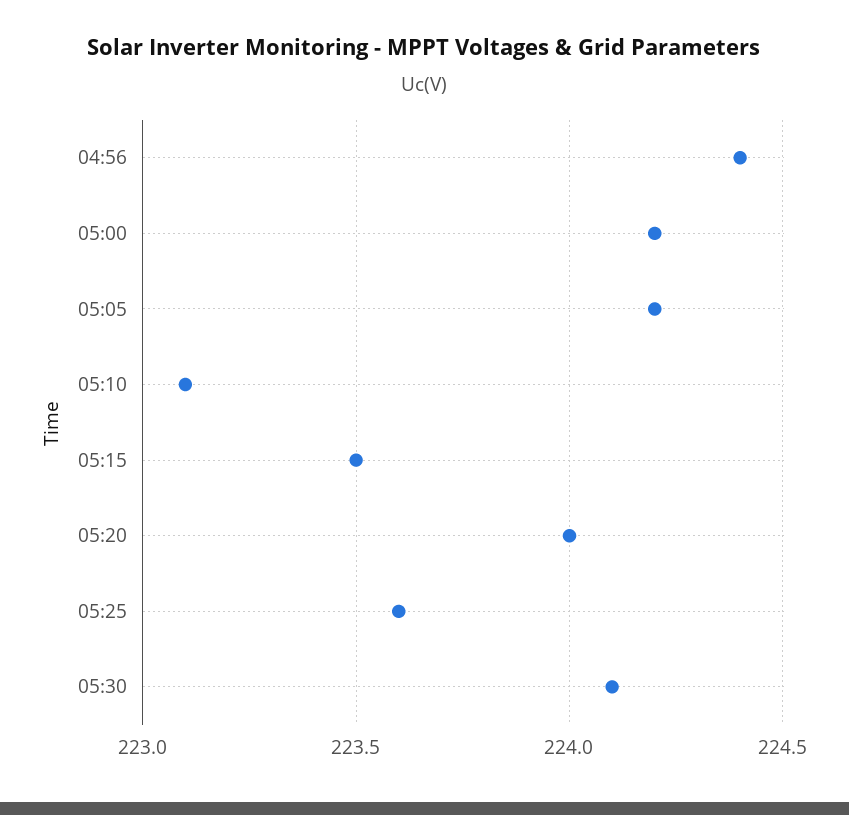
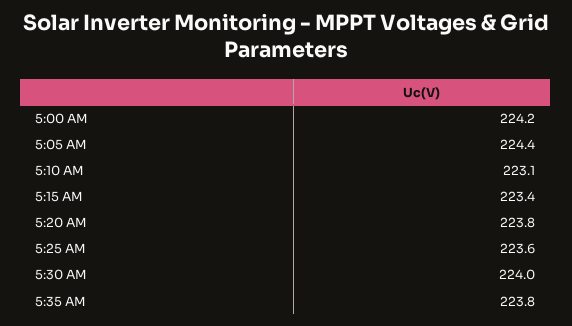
04:56: 224.4 -> none
05:05: 224.2 -> 224.4
05:15: 223.5 -> 223.4
05:20: 224 -> 223.8
05:30: 224.1 -> 224
5:35 AM: none -> 223.8

